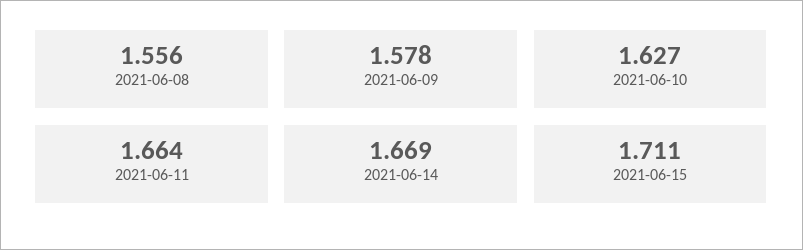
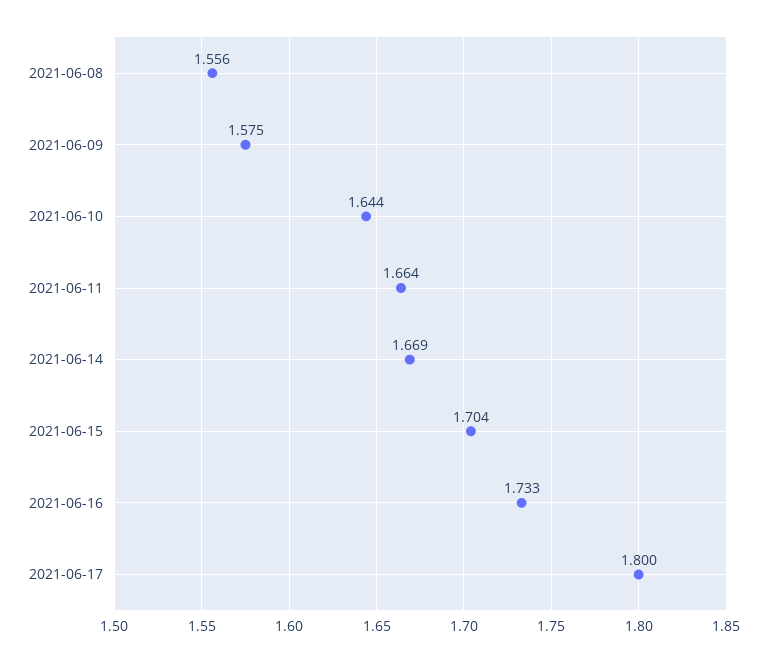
2021-06-09: 1.578 -> 1.575
2021-06-10: 1.627 -> 1.644
2021-06-15: 1.711 -> 1.704
2021-06-16: none -> 1.733
2021-06-17: none -> 1.8

